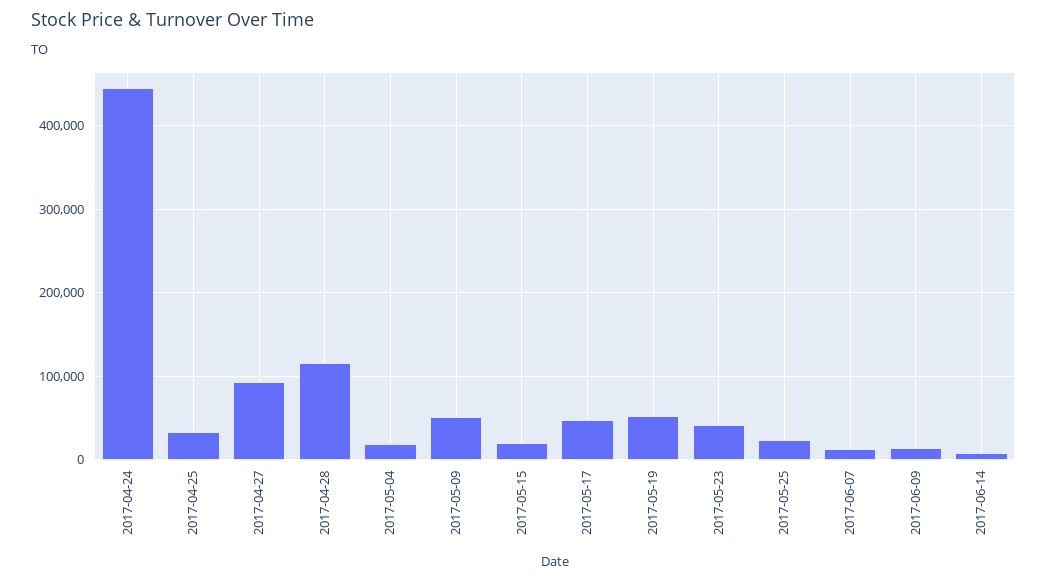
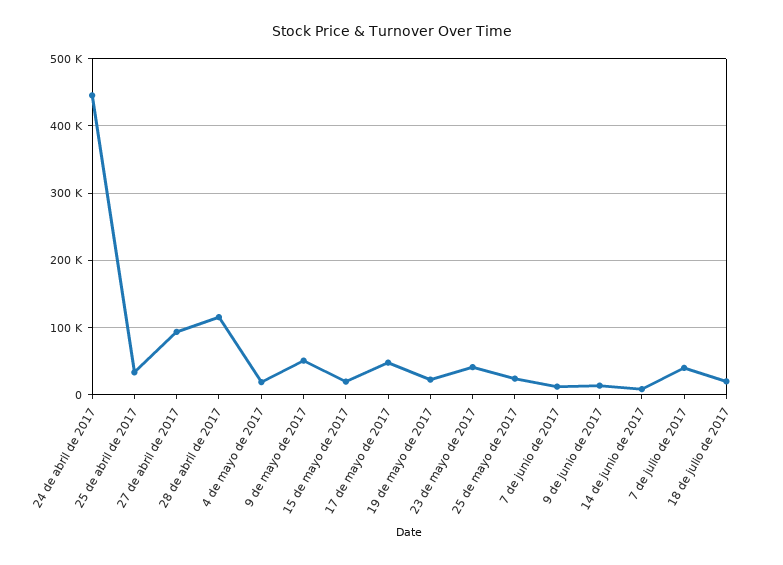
2017-05-19: 50000 -> 20000
7 de julio de 2017: none -> 40000
18 de julio de 2017: none -> 20000

